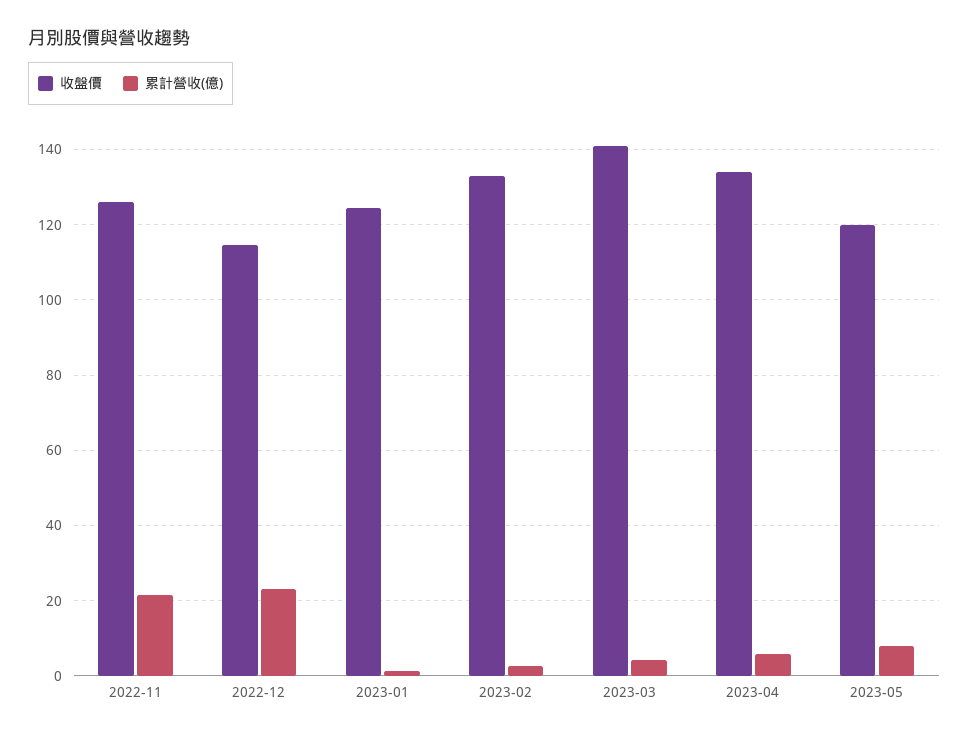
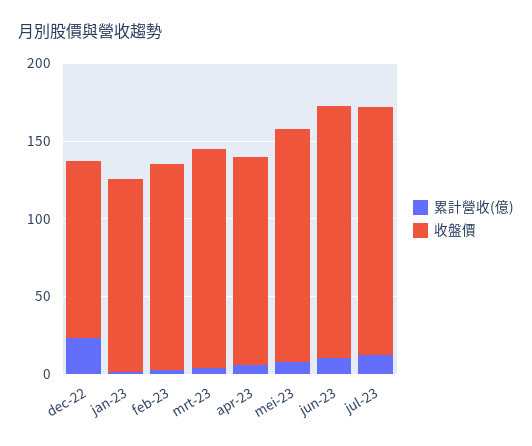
收盤價, 2022-11: 126 -> none
累計營收(億), 2022-11: 22 -> none
收盤價, 2023-05: 120 -> 150
累計營收(億), jun-23: none -> 10
收盤價, jun-23: none -> 160
累計營收(億), jul-23: none -> 10
收盤價, jul-23: none -> 160

